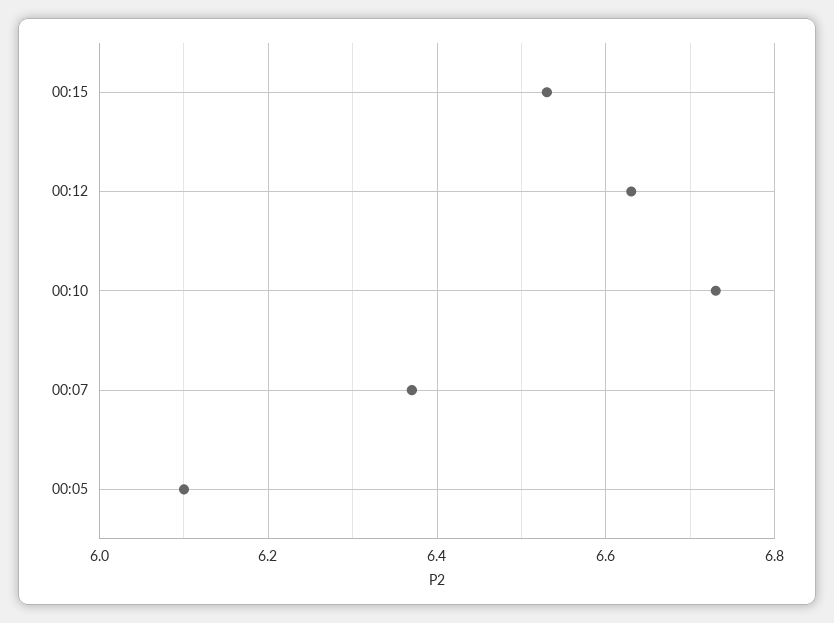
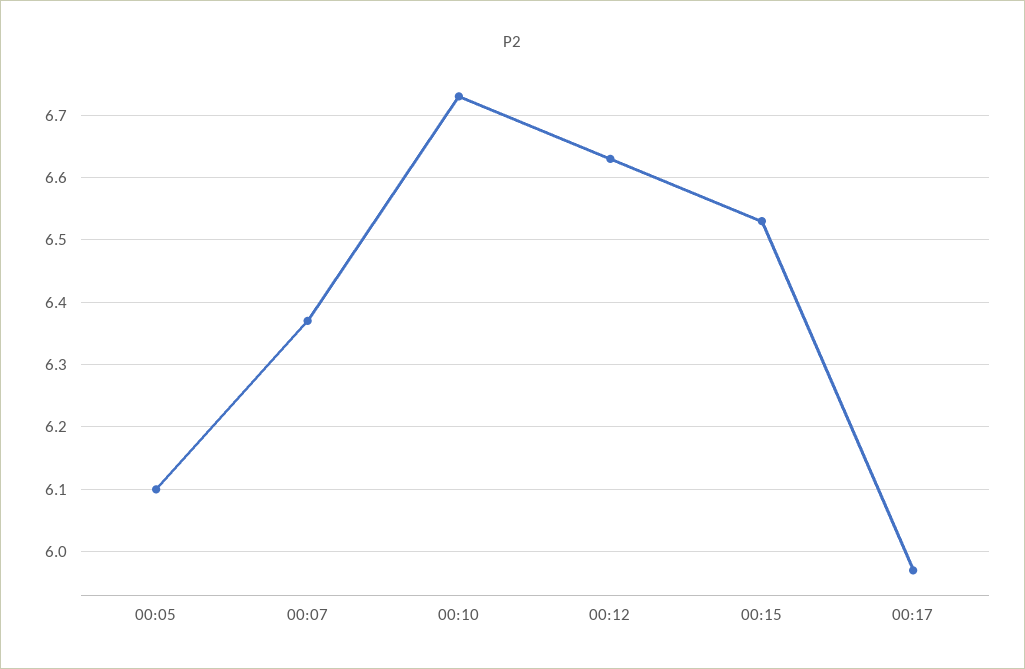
00:17: none -> 5.97

